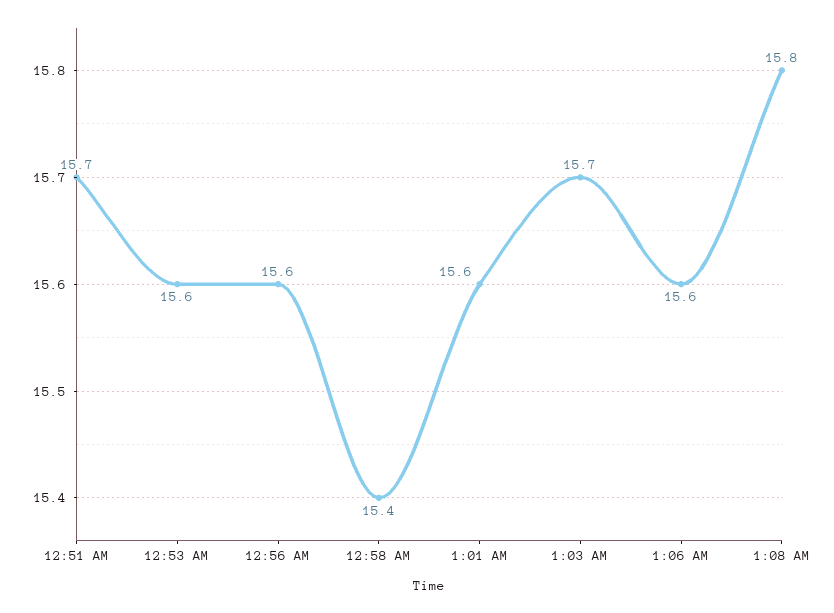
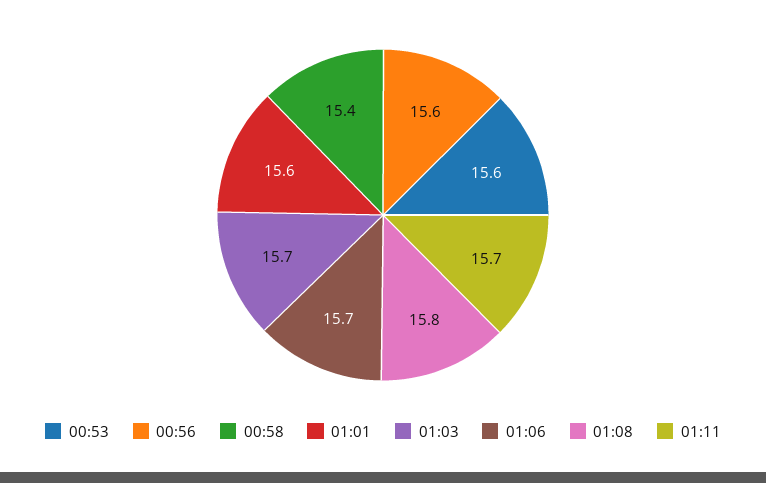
12:51 AM: 15.7 -> none
1:06 AM: 15.6 -> 15.7
01:11: none -> 15.7

